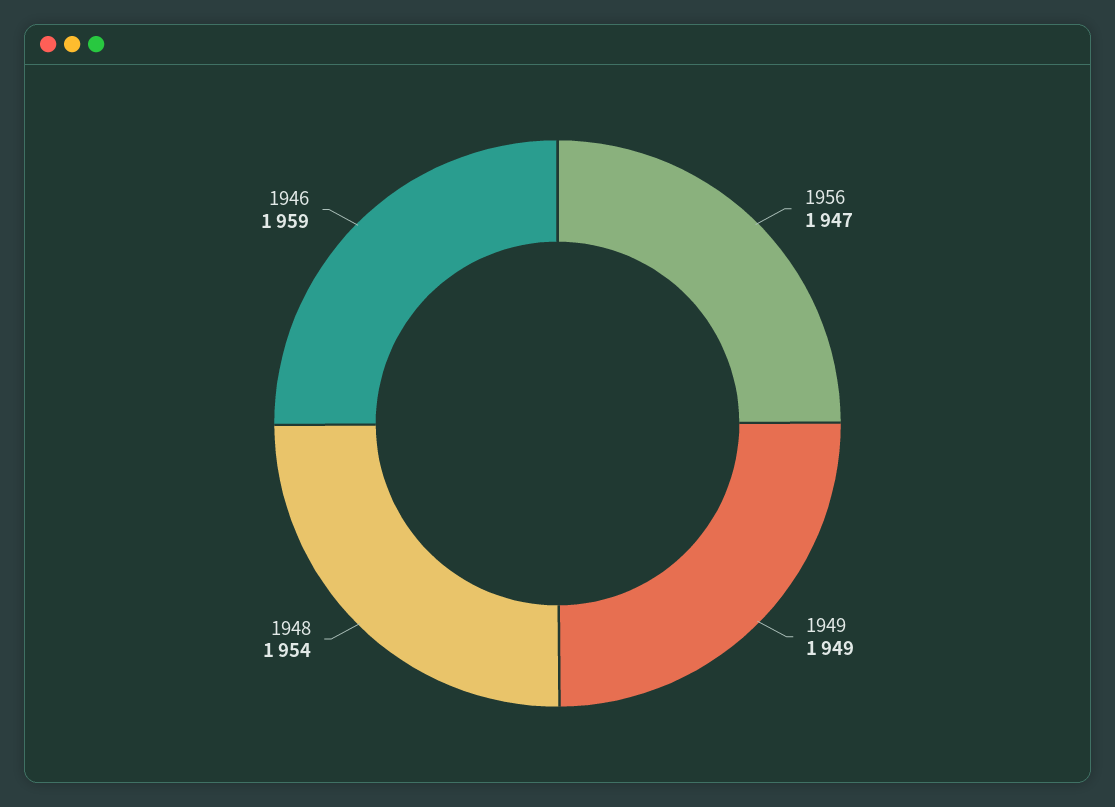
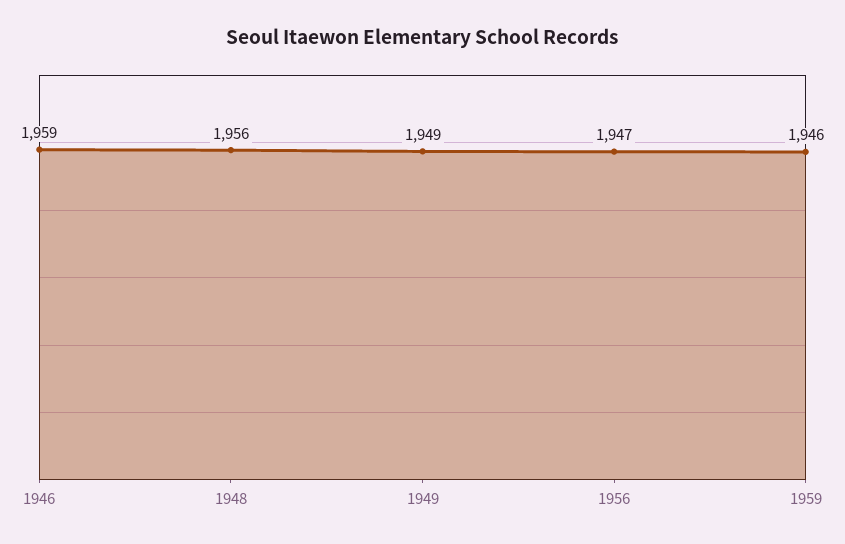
1948: 1954 -> 1956
1959: none -> 1946

